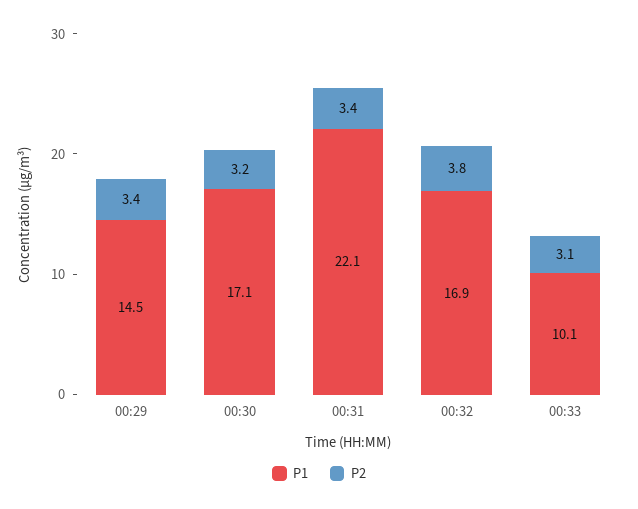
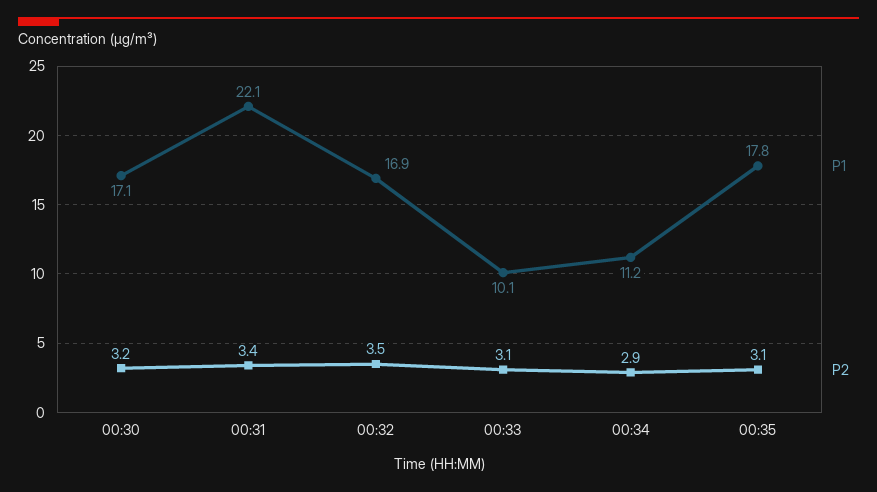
P1, 00:29: 14.5 -> none
P2, 00:29: 3.4 -> none
P2, 00:32: 3.8 -> 3.5
P1, 00:34: none -> 11.2
P2, 00:34: none -> 2.9
P1, 00:35: none -> 17.8
P2, 00:35: none -> 3.1

